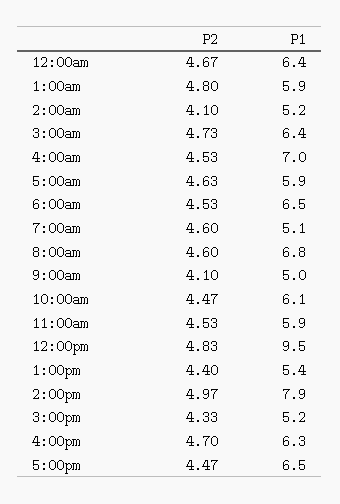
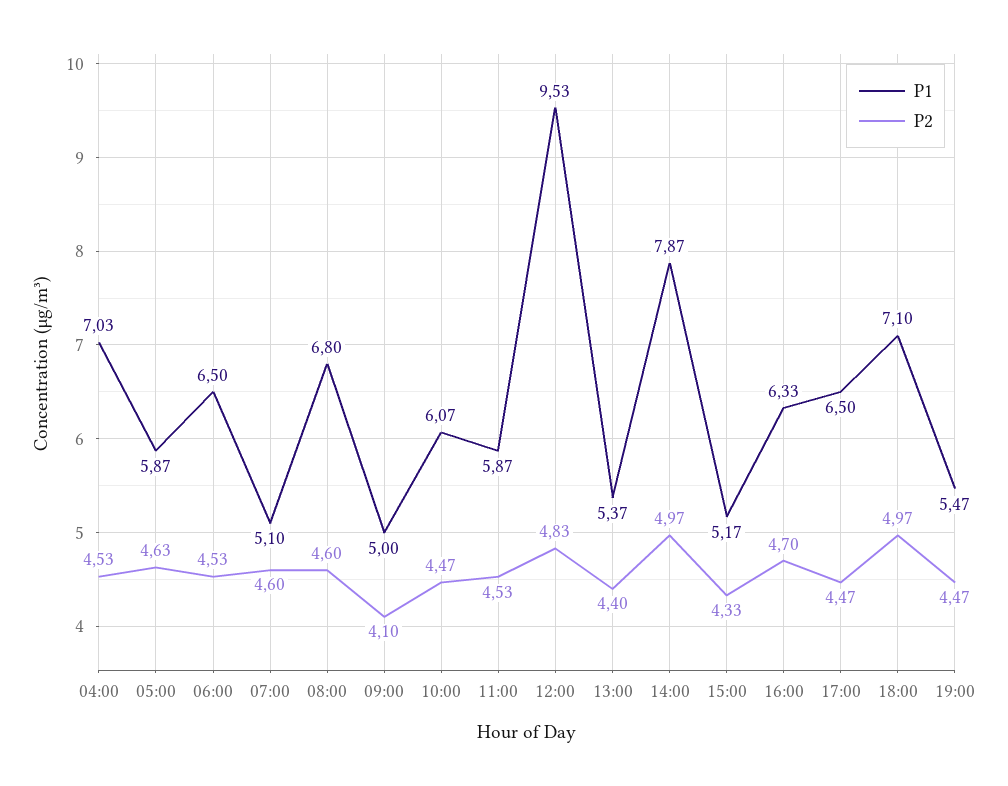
P2, 12:00am: 4.67 -> none
P1, 12:00am: 6.4 -> none
P2, 1:00am: 4.8 -> none
P1, 1:00am: 5.9 -> none
P2, 2:00am: 4.1 -> none
P1, 2:00am: 5.2 -> none
P2, 3:00am: 4.73 -> none
P1, 3:00am: 6.4 -> none
P1, 18:00: none -> 7.1
P2, 18:00: none -> 4.97
P1, 19:00: none -> 5.47
P2, 19:00: none -> 4.47

